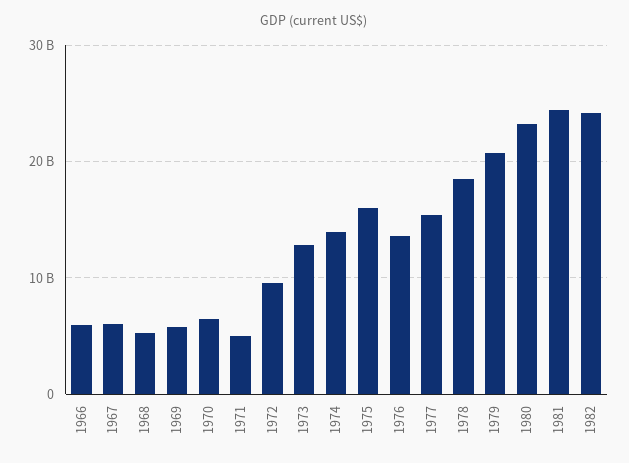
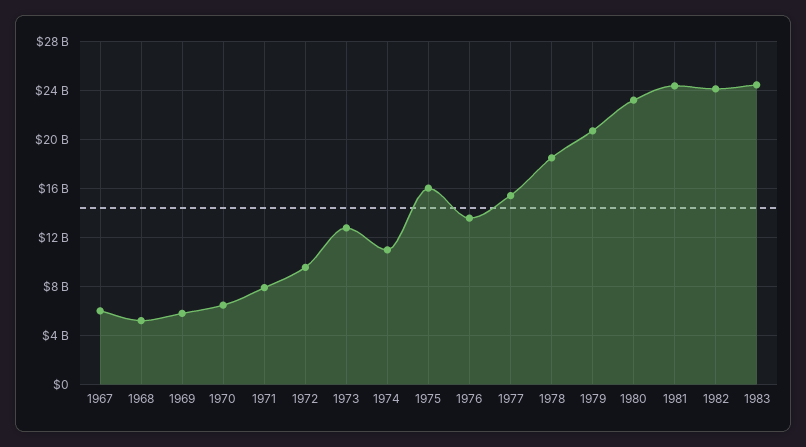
1966: 6000000000 -> none
1971: 5000000000 -> 8000000000
1974: 14000000000 -> 11000000000
1983: none -> 24500000000

